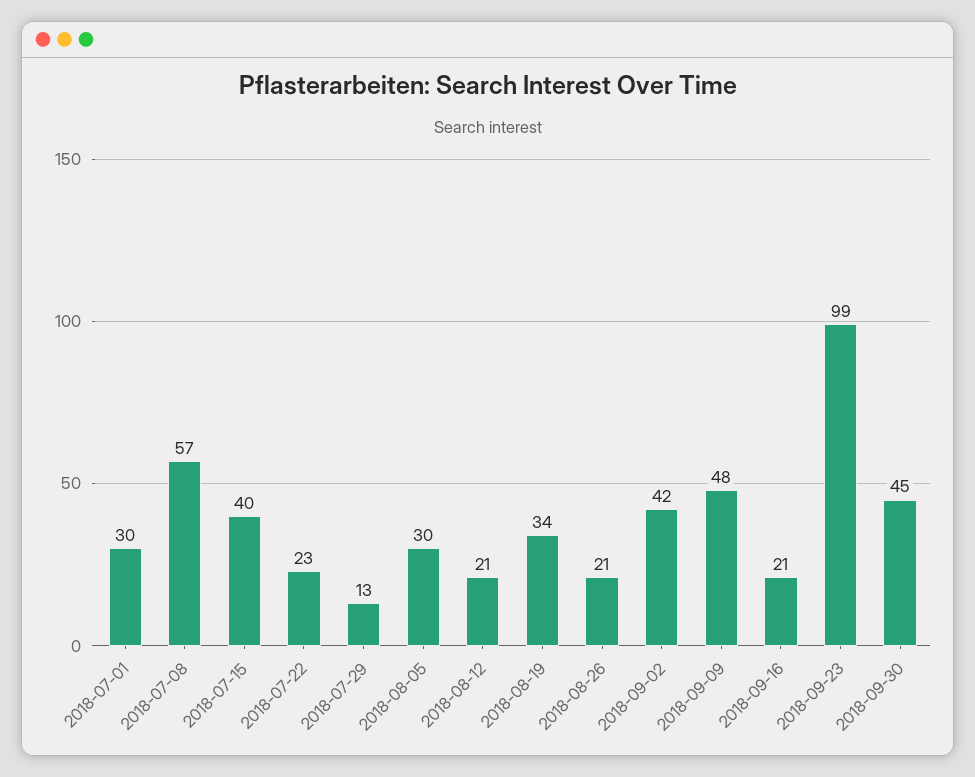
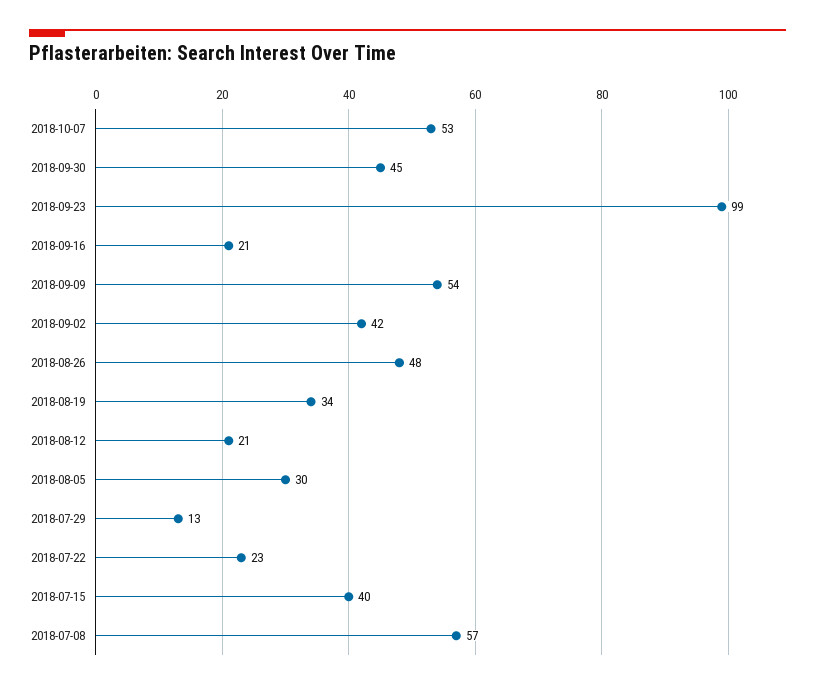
2018-07-01: 30 -> none
2018-08-26: 21 -> 48
2018-09-09: 48 -> 54
2018-10-07: none -> 53

